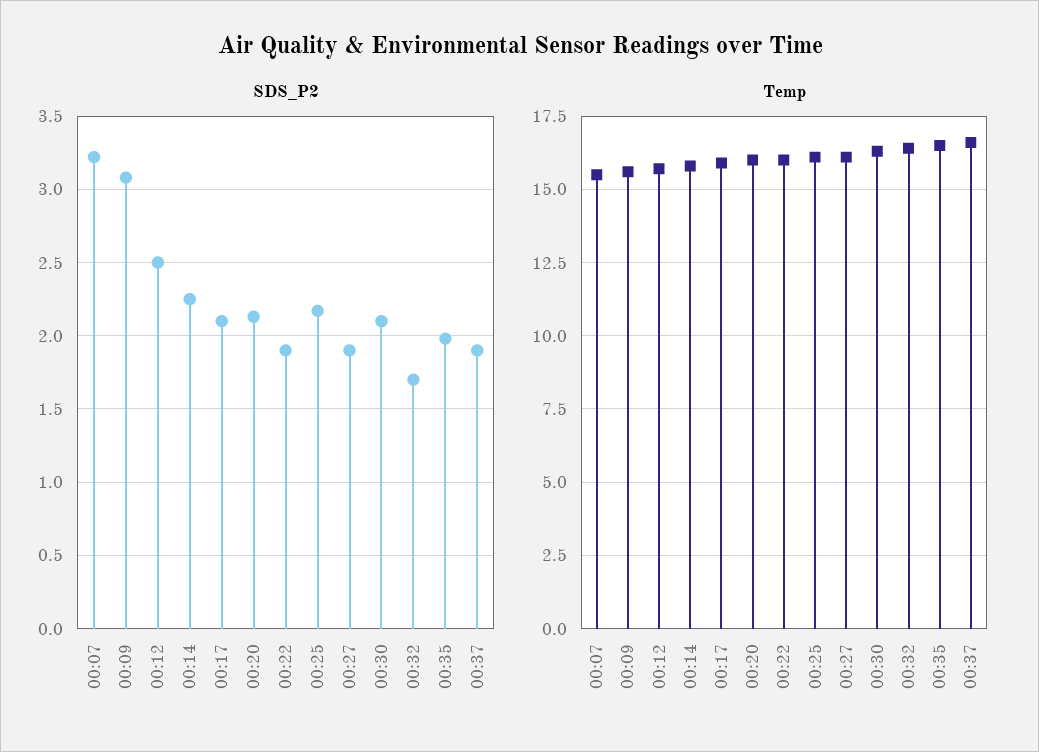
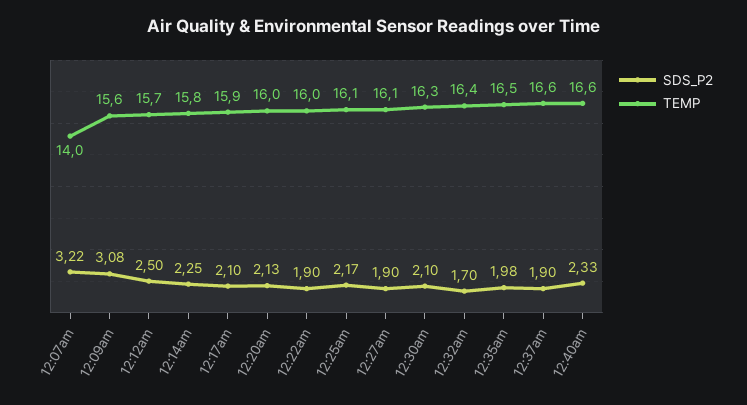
Temp, 00:07: 15.5 -> 14
SDS_P2, 12:40am: none -> 2.33
Temp, 12:40am: none -> 16.6

